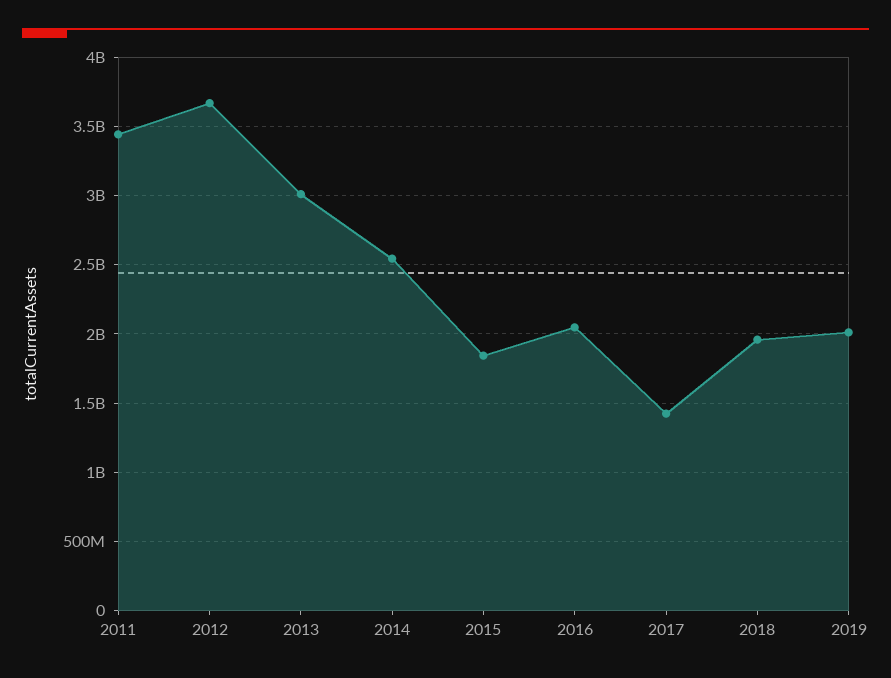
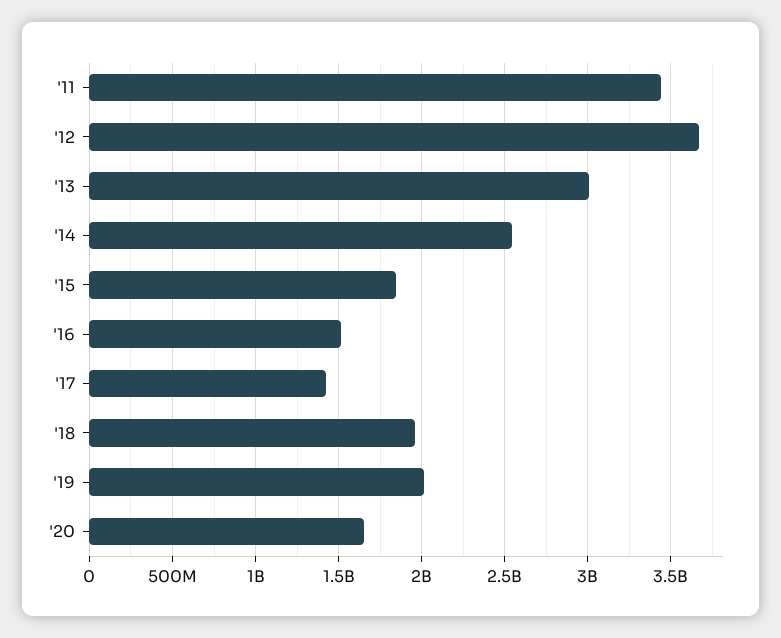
2016: 2050000000 -> 1500000000
'20: none -> 1650000000

